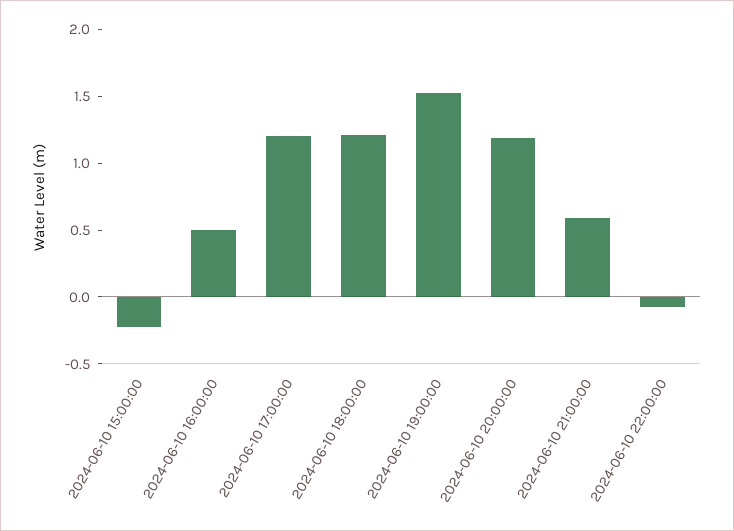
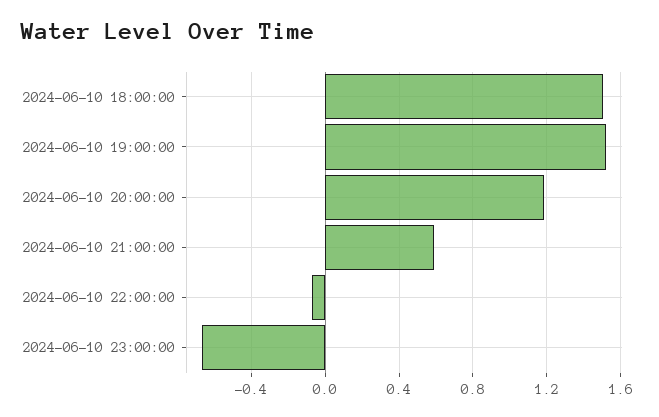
2024-06-10 15:00:00: -0.2 -> none
2024-06-10 16:00:00: 0.5 -> none
2024-06-10 17:00:00: 1.2 -> none
2024-06-10 18:00:00: 1.2 -> 1.5
2024-06-10 23:00:00: none -> -0.65

